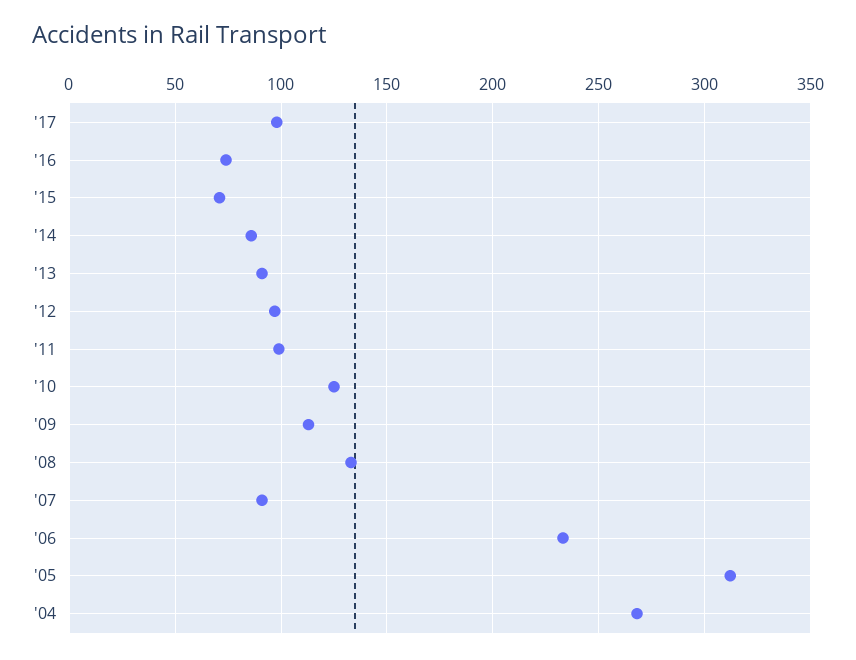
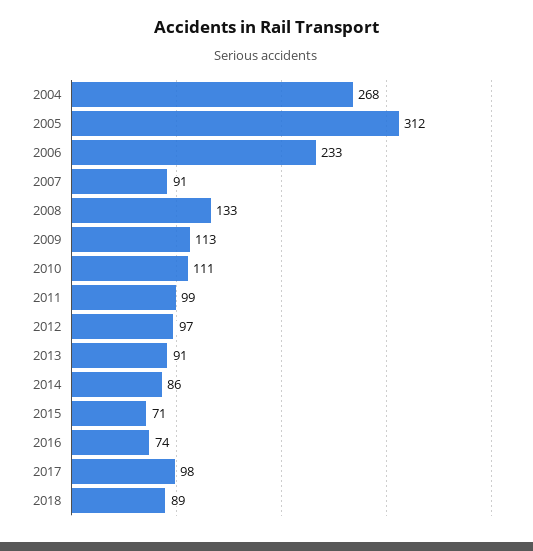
'10: 125 -> 111
2018: none -> 89

